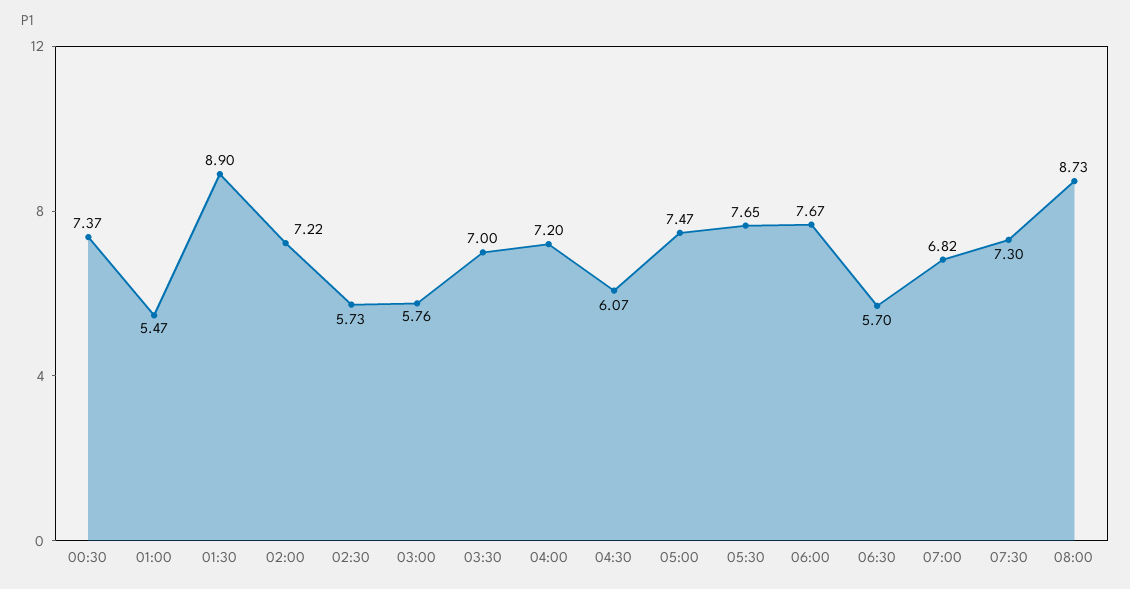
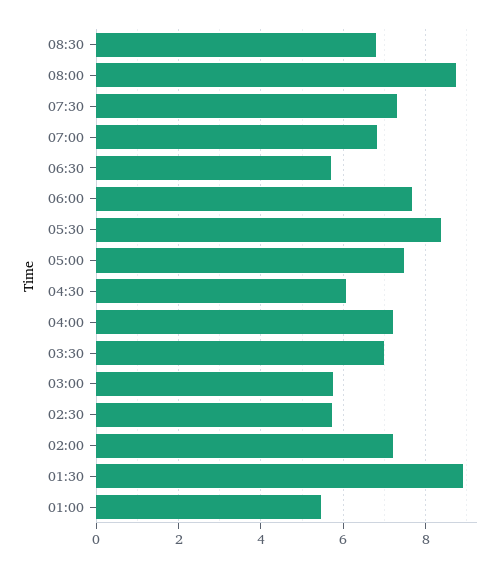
00:30: 7.37 -> none
05:30: 7.65 -> 8.4
08:30: none -> 6.8

